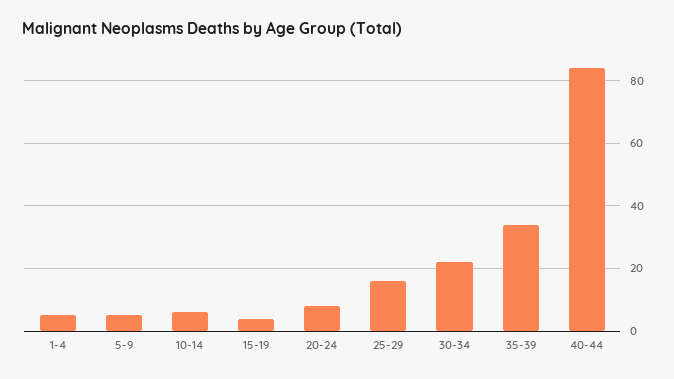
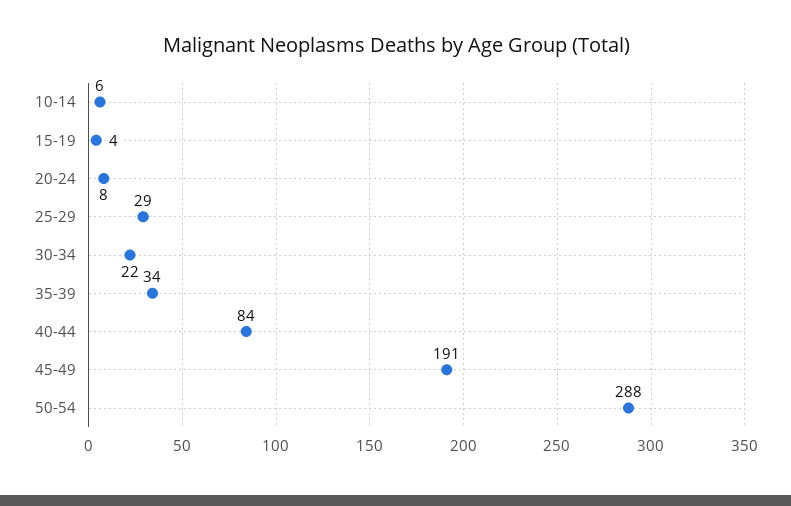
1-4: 5 -> none
5-9: 5 -> none
25-29: 15 -> 29
45-49: none -> 191
50-54: none -> 288

